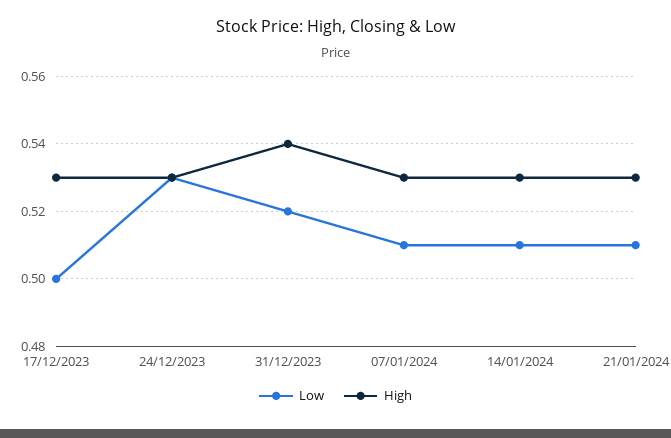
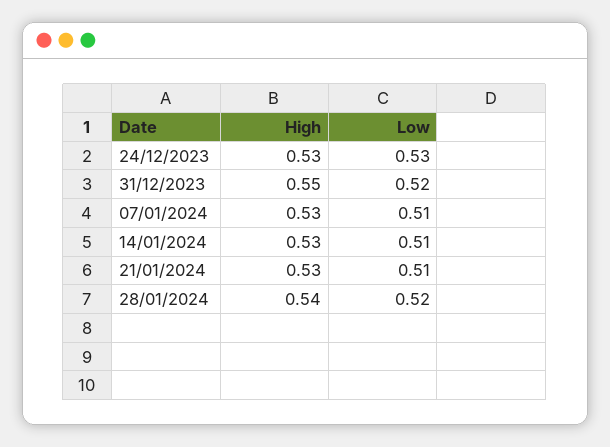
Low, 17/12/2023: 0.5 -> none
High, 17/12/2023: 0.53 -> none
High, 31/12/2023: 0.54 -> 0.55
High, 28/01/2024: none -> 0.54
Low, 28/01/2024: none -> 0.52

